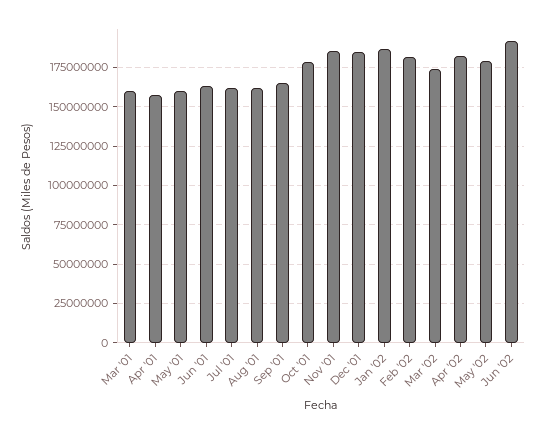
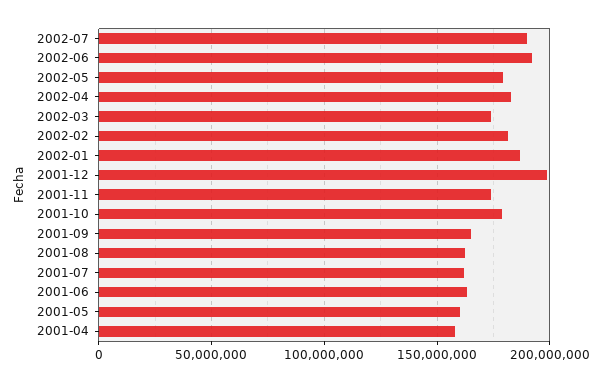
Mar '01: 160000000 -> none
Nov '01: 185000000 -> 175000000
Dec '01: 185000000 -> 200000000
2002-07: none -> 190000000

